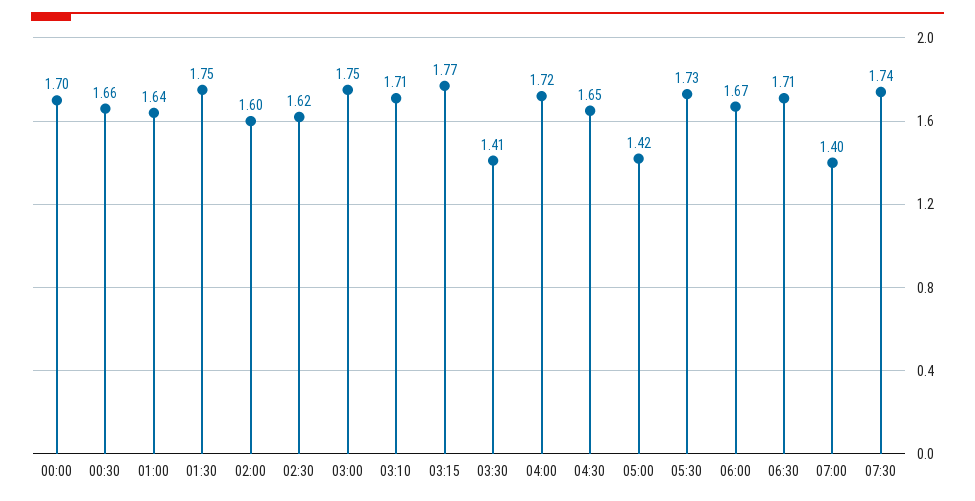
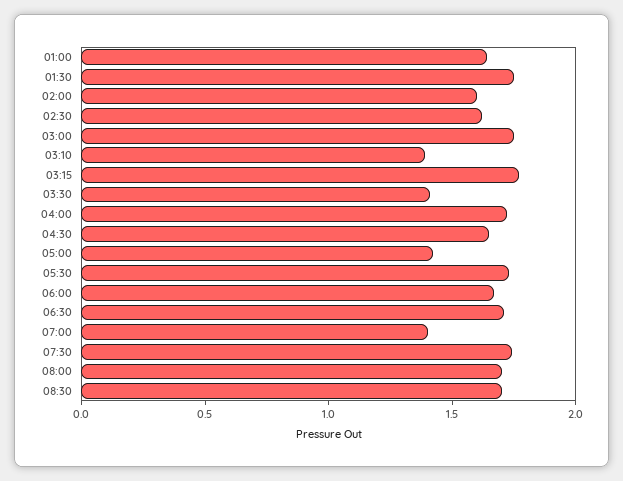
00:00: 1.7 -> none
00:30: 1.66 -> none
03:10: 1.71 -> 1.4
08:00: none -> 1.7
08:30: none -> 1.7

